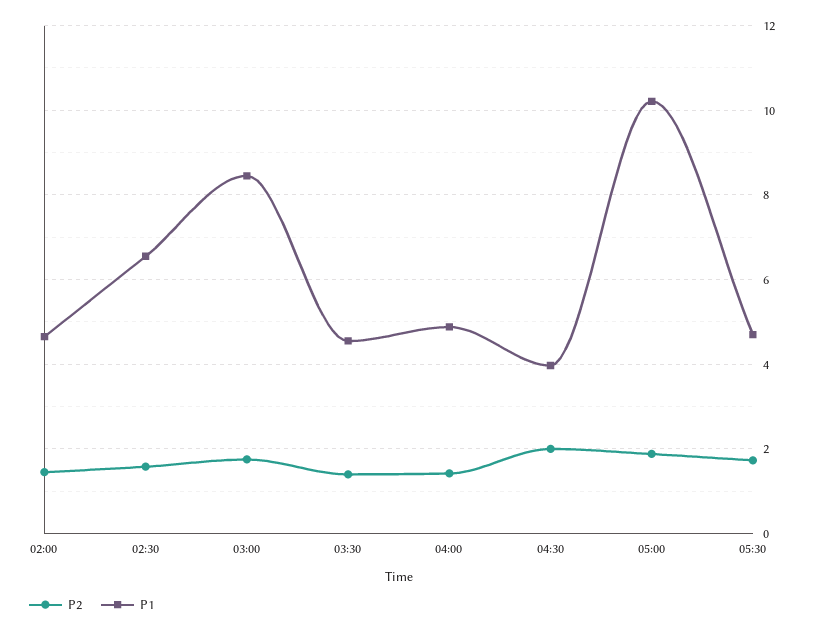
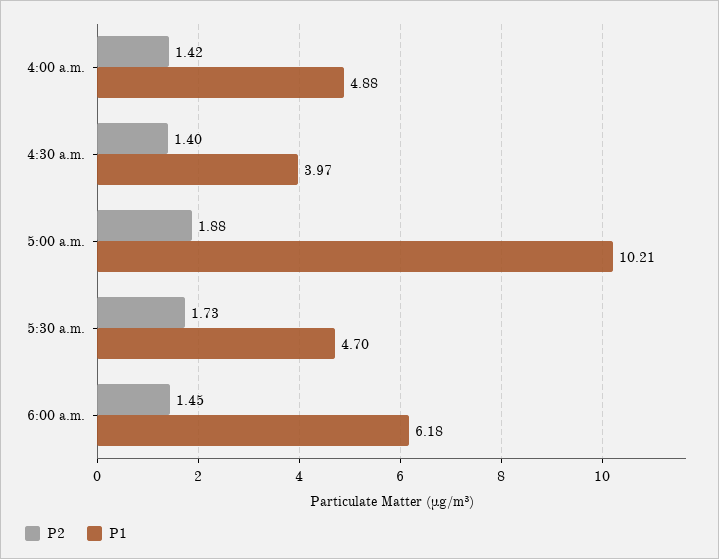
P2, 02:00: 1.4 -> none
P1, 02:00: 4.6 -> none
P2, 02:30: 1.6 -> none
P1, 02:30: 6.6 -> none
P2, 03:00: 1.8 -> none
P1, 03:00: 8.4 -> none
P2, 03:30: 1.4 -> none
P1, 03:30: 4.6 -> none
P2, 04:30: 2 -> 1.4
P2, 6:00 a.m.: none -> 1.45
P1, 6:00 a.m.: none -> 6.18

